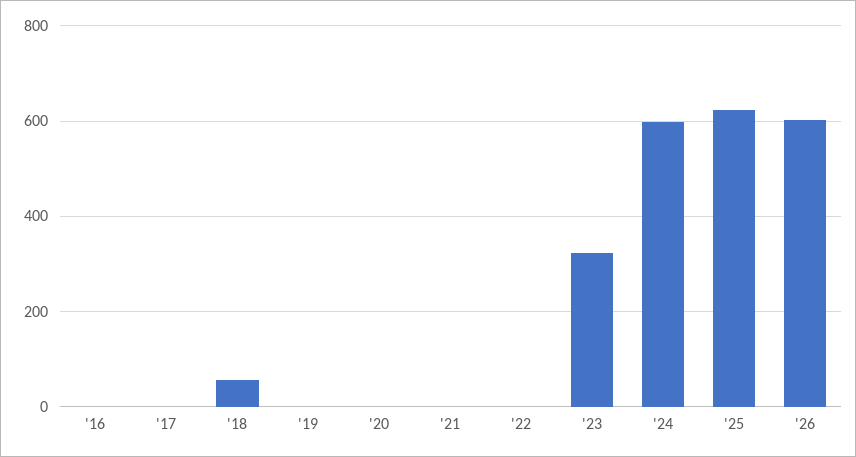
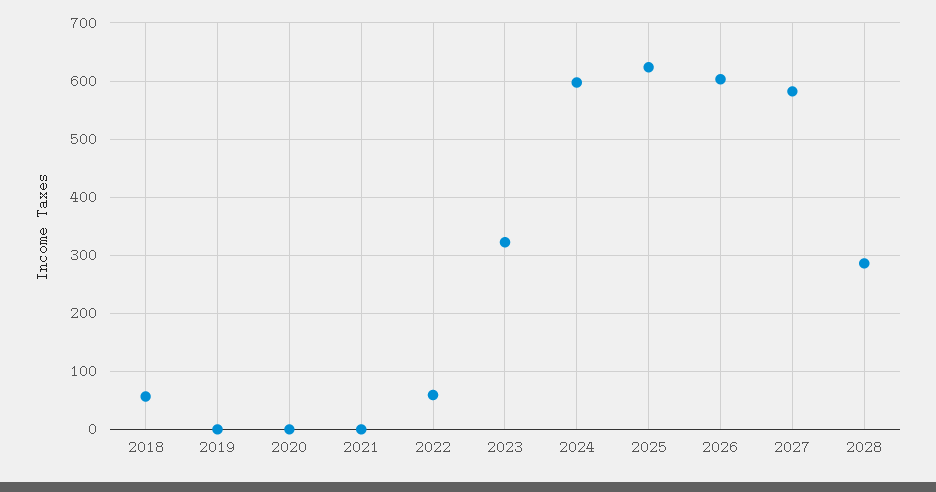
'16: 0 -> none
'17: 0 -> none
'22: 0 -> 60
2027: none -> 580
2028: none -> 280

